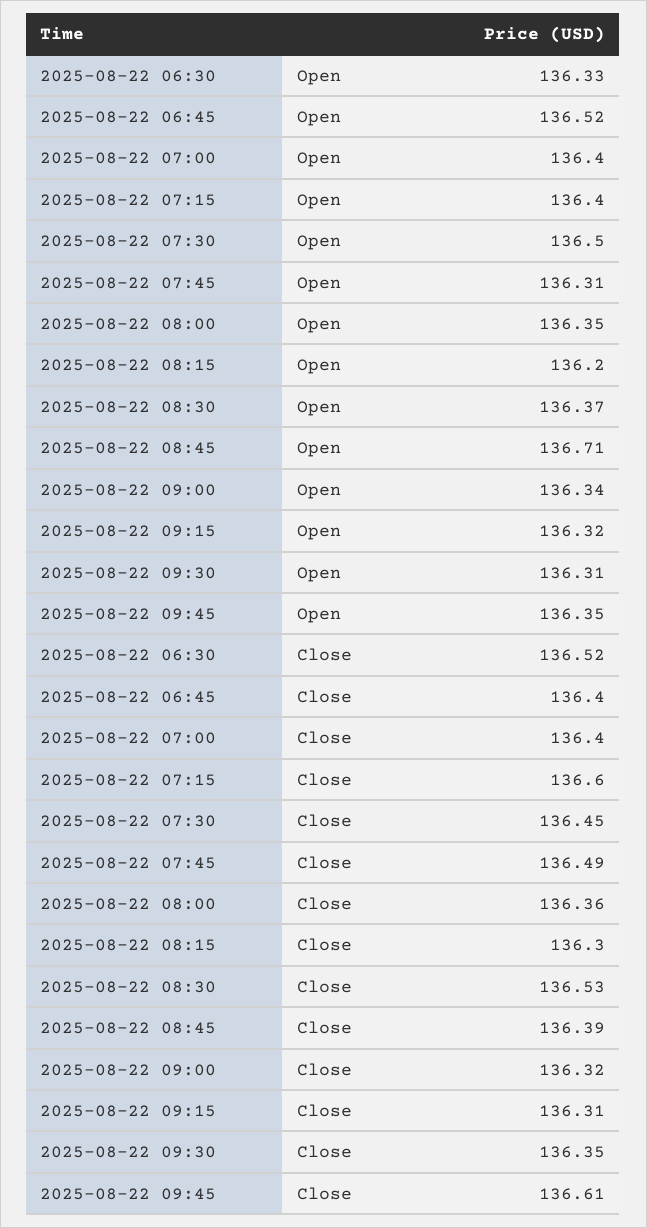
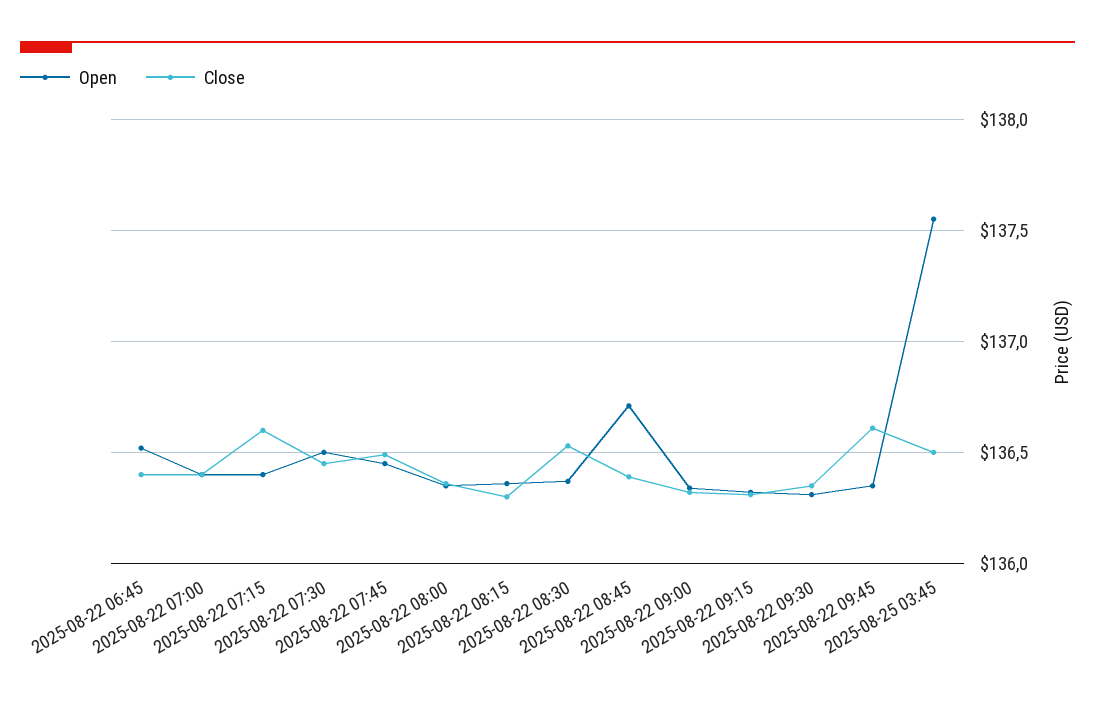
Open, 2025-08-22 06:30: 136.33 -> none
Open, 2025-08-22 07:45: 136.31 -> 136.45
Open, 2025-08-22 08:15: 136.2 -> 136.35
Close, 2025-08-22 06:30: 136.52 -> none
Open, 2025-08-25 03:45: none -> 137.55
Close, 2025-08-25 03:45: none -> 136.5

